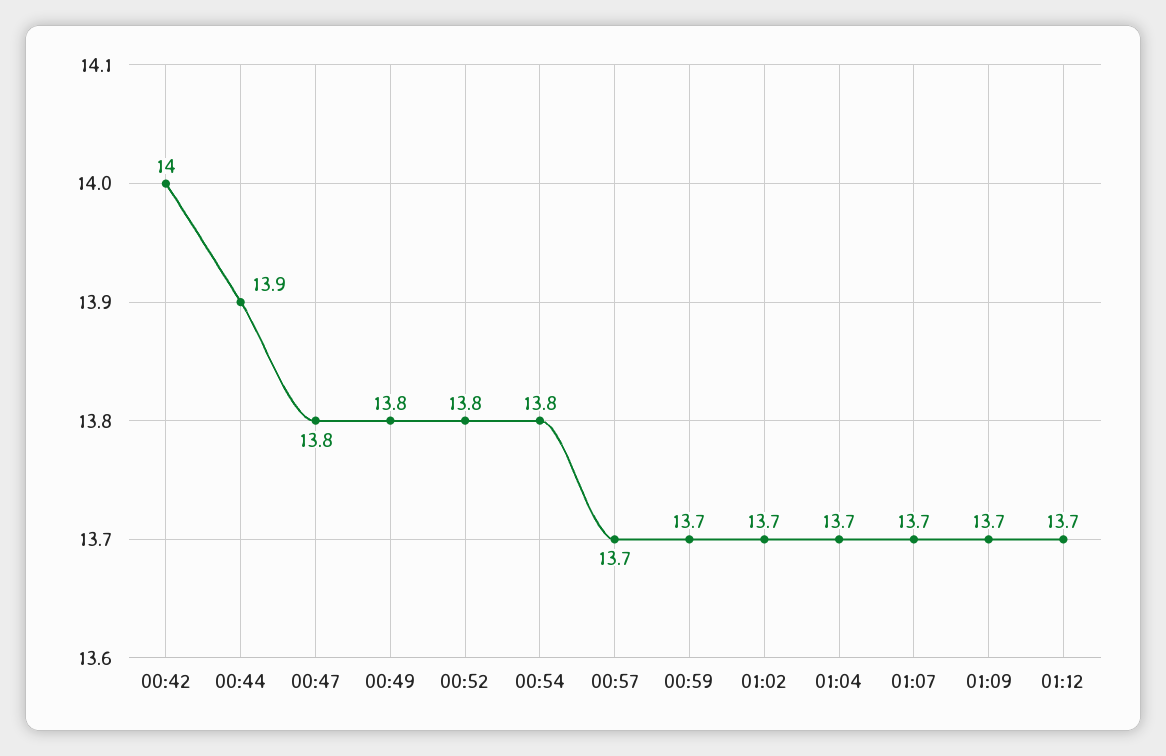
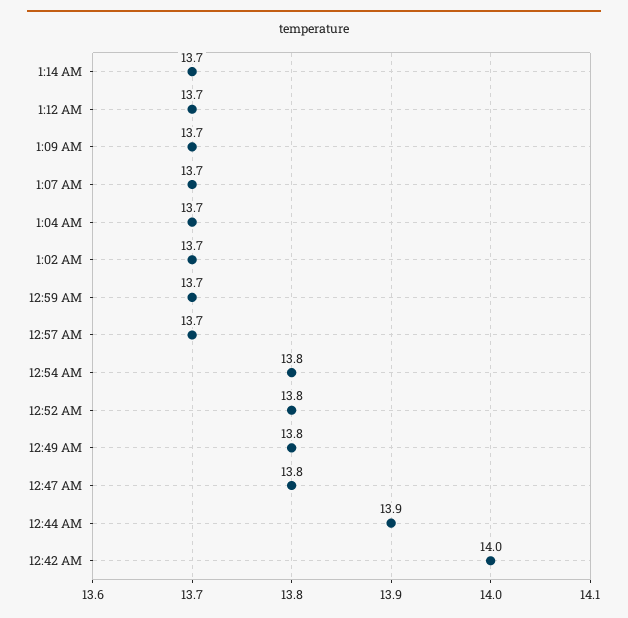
1:14 AM: none -> 13.7

